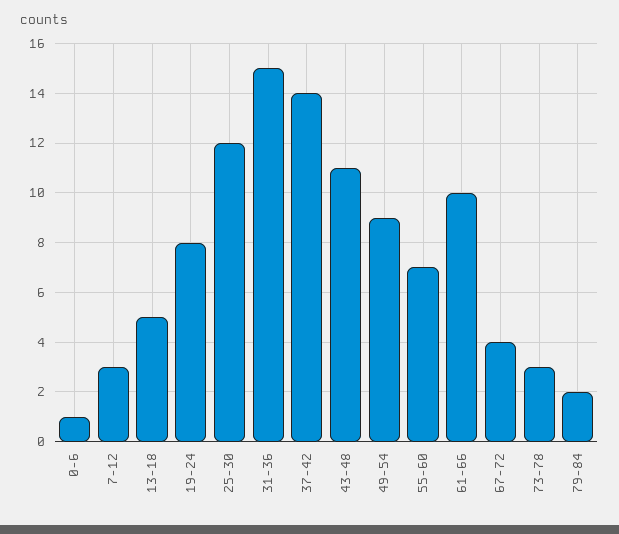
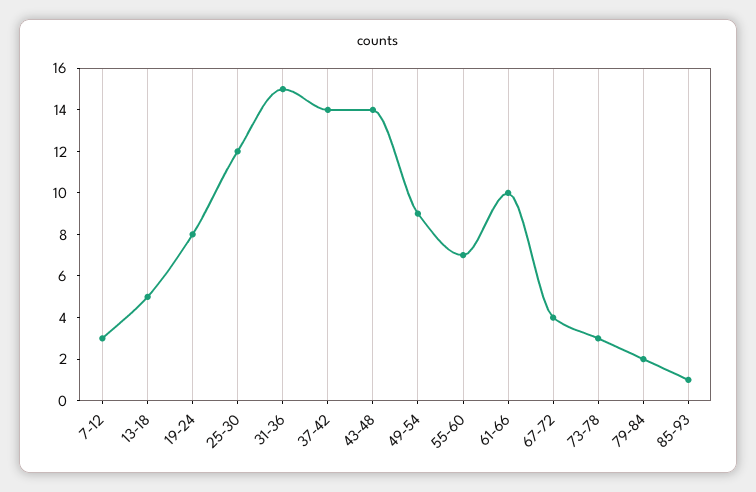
0-6: 1 -> none
43-48: 11 -> 14
85-93: none -> 1

